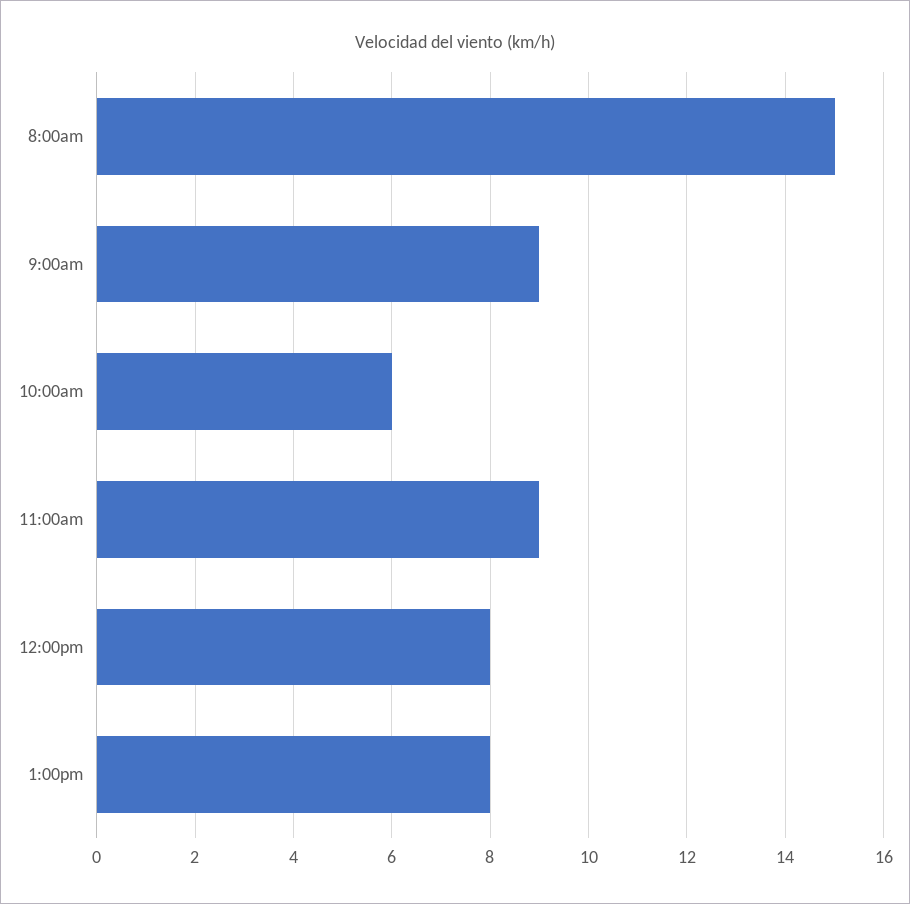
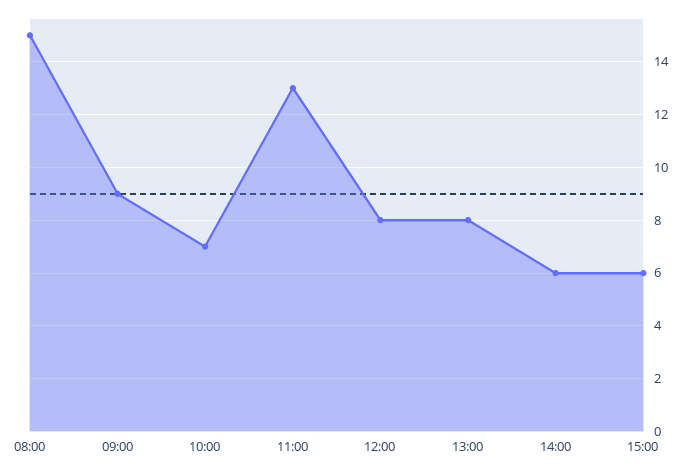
10:00am: 6 -> 7
11:00am: 9 -> 13
14:00: none -> 6
15:00: none -> 6

